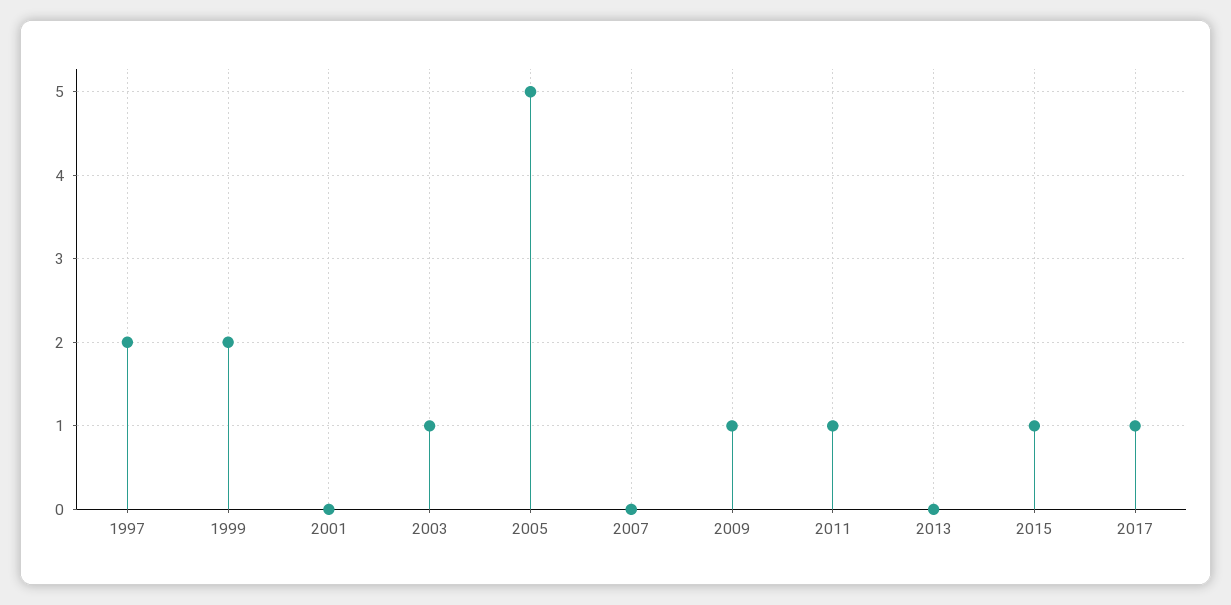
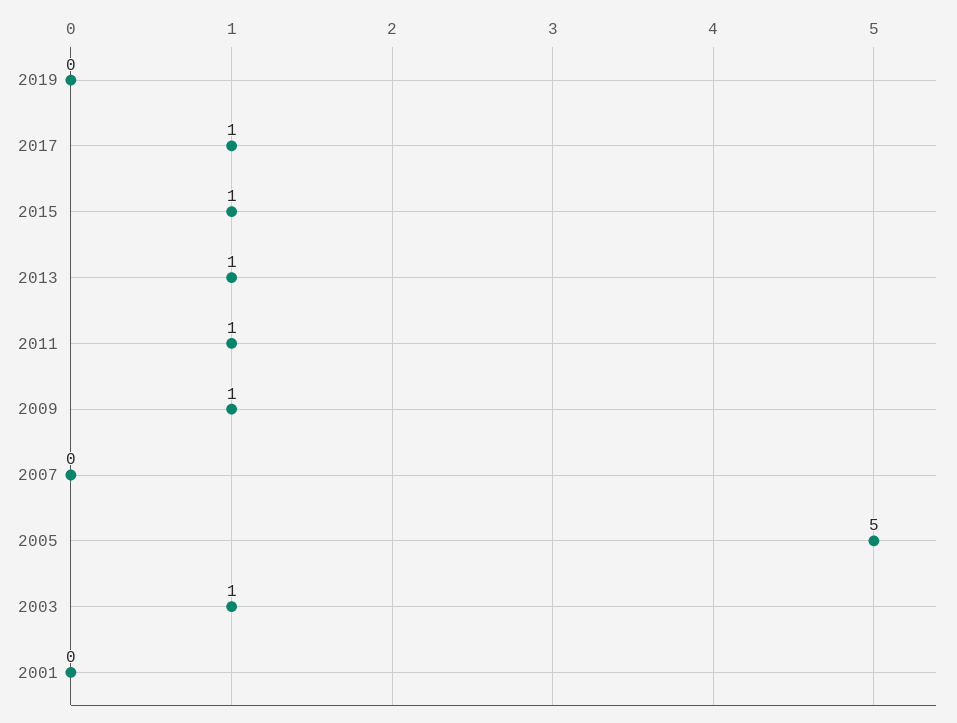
1997: 2 -> none
1999: 2 -> none
2013: 0 -> 1
2019: none -> 0

